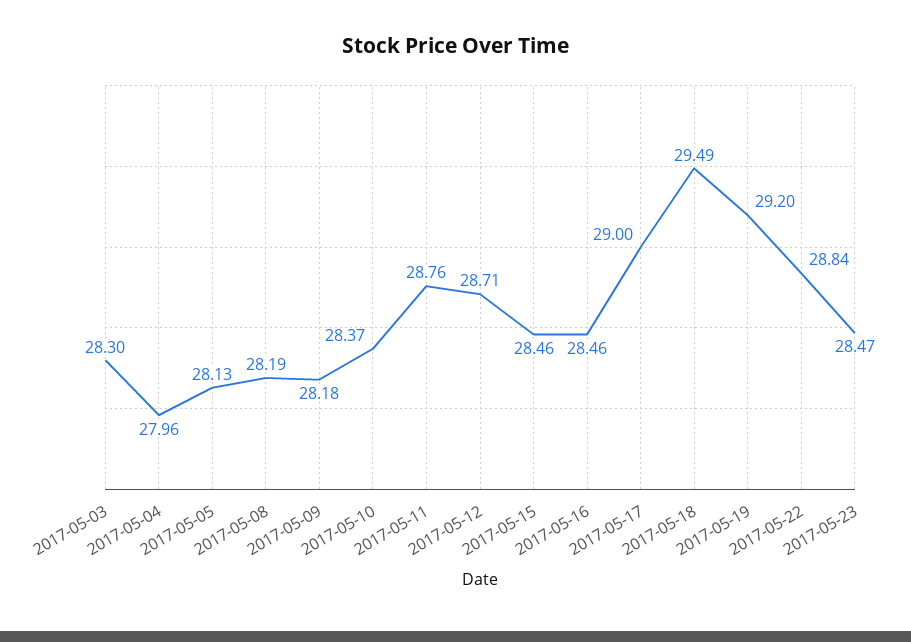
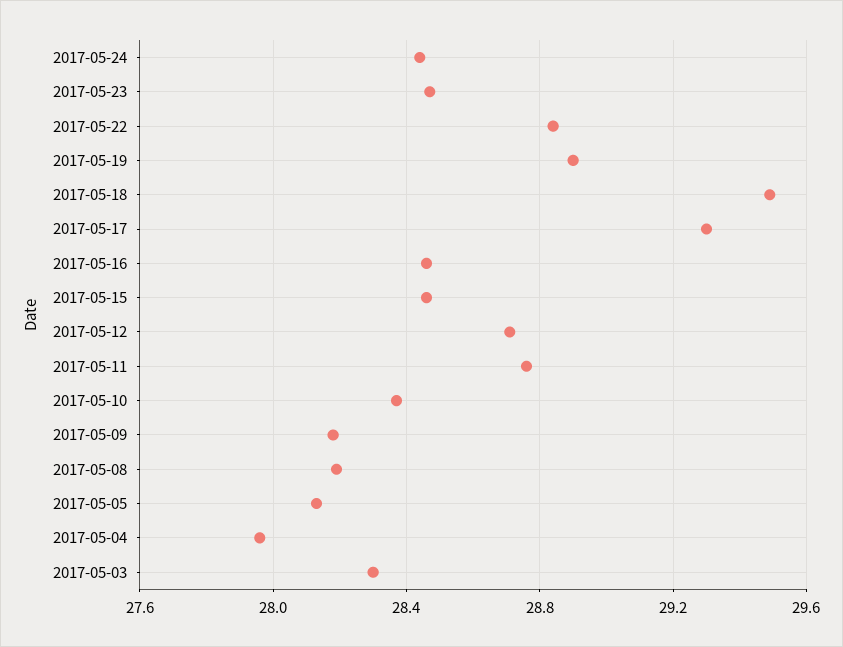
2017-05-17: 29 -> 29.3
2017-05-19: 29.2 -> 28.9
2017-05-24: none -> 28.45

